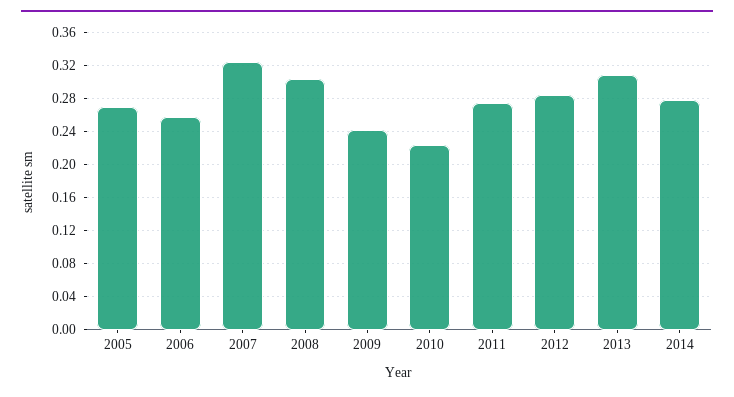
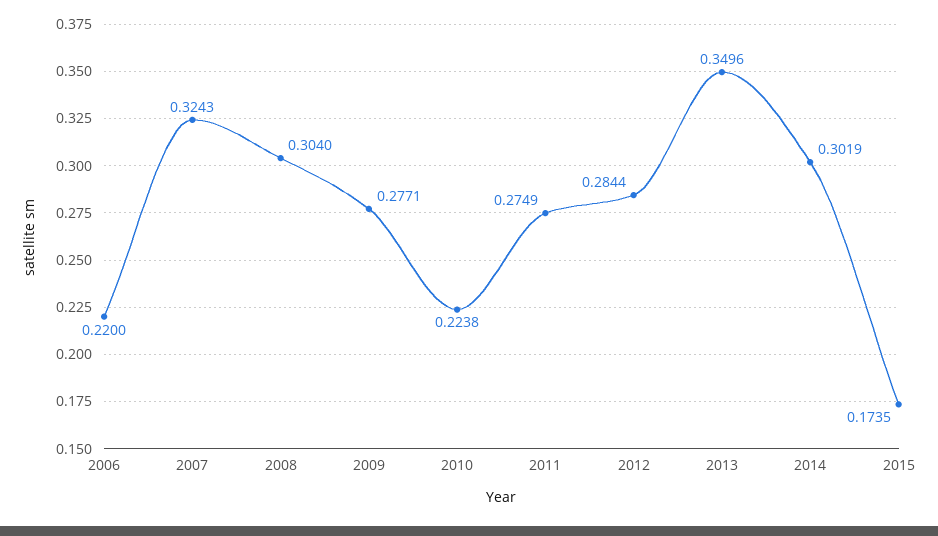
2005: 0.27 -> none
2006: 0.26 -> 0.22
2009: 0.24 -> 0.2771
2013: 0.31 -> 0.3496
2014: 0.28 -> 0.3019
2015: none -> 0.1735

